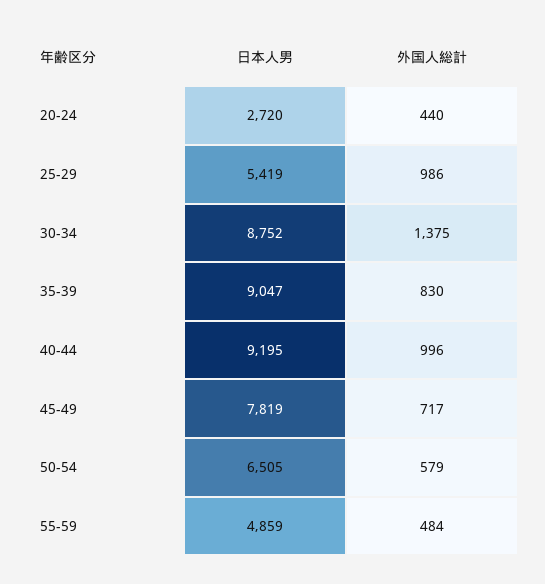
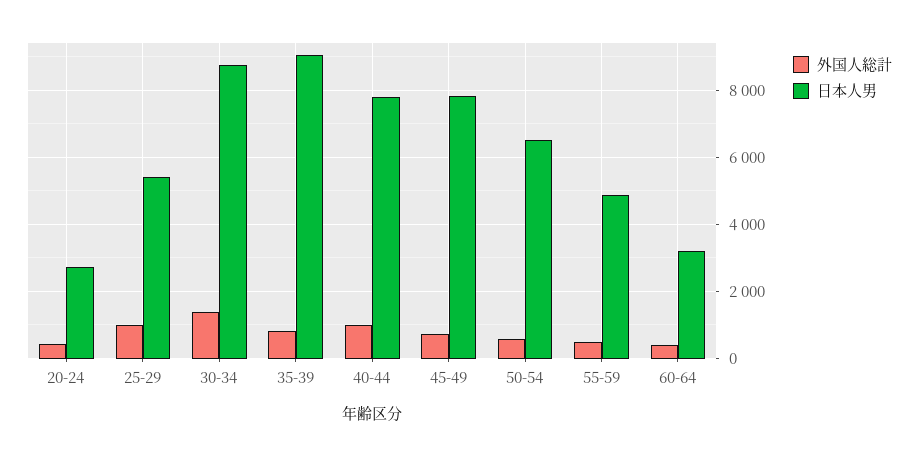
日本人男, 40-44: 9195 -> 7800
外国人総計, 60-64: none -> 400
日本人男, 60-64: none -> 3200

